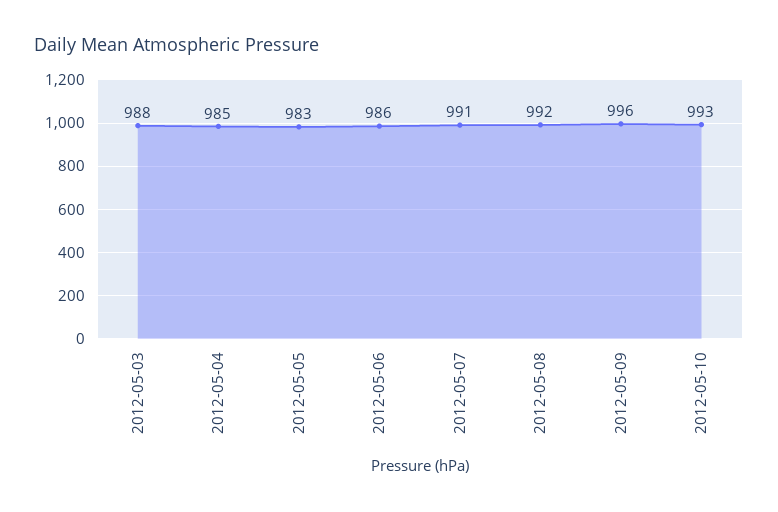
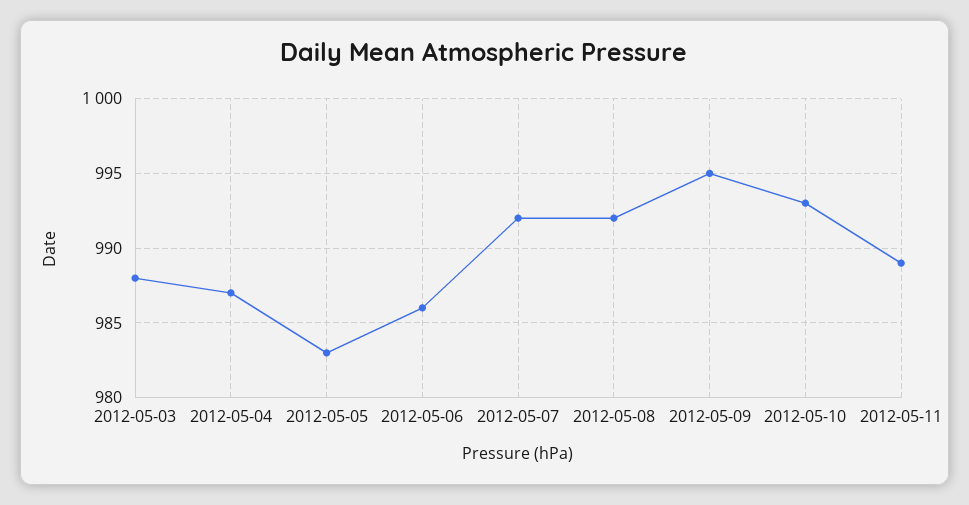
2012-05-04: 985 -> 987
2012-05-07: 991 -> 992
2012-05-09: 996 -> 995
2012-05-11: none -> 989

